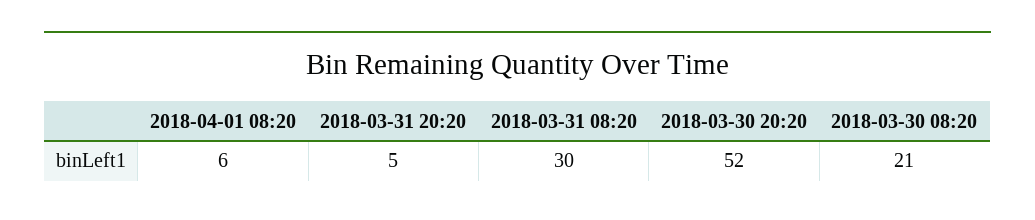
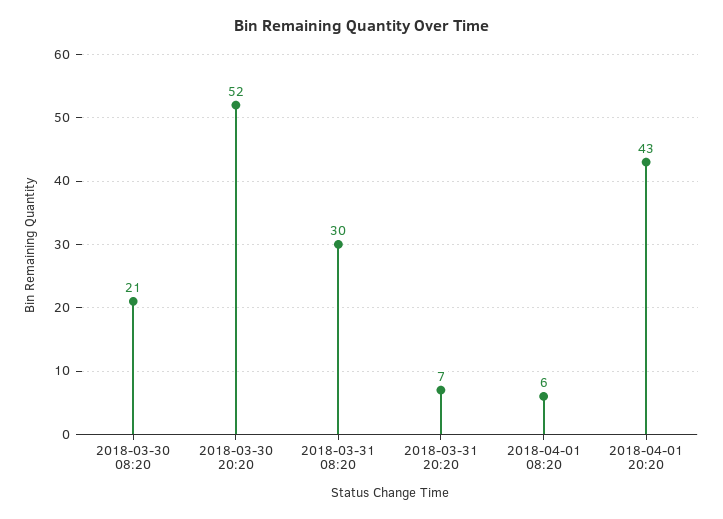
2018-03-31 20:20: 5 -> 7
2018-04-01 20:20: none -> 43

